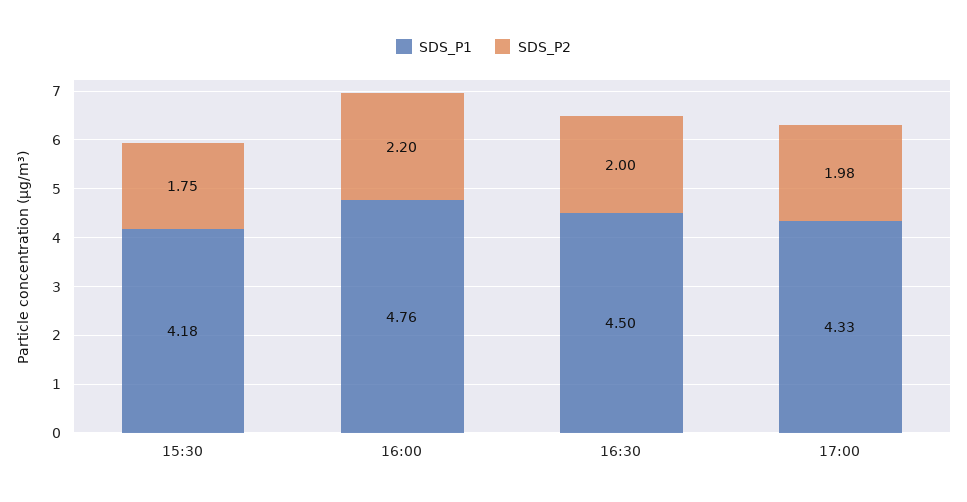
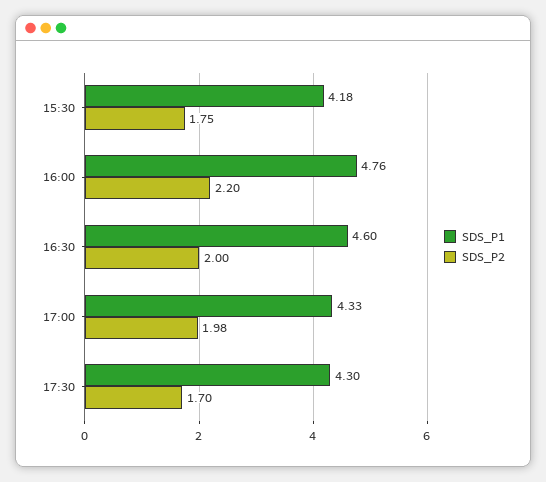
SDS_P1, 16:30: 4.5 -> 4.6
SDS_P1, 17:30: none -> 4.3
SDS_P2, 17:30: none -> 1.7

